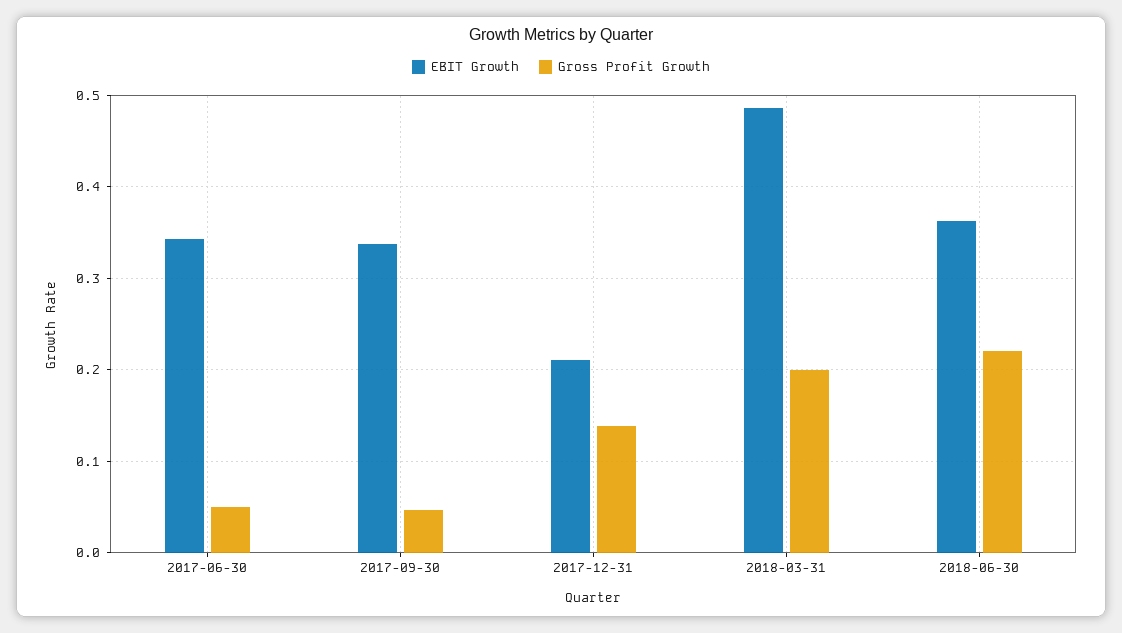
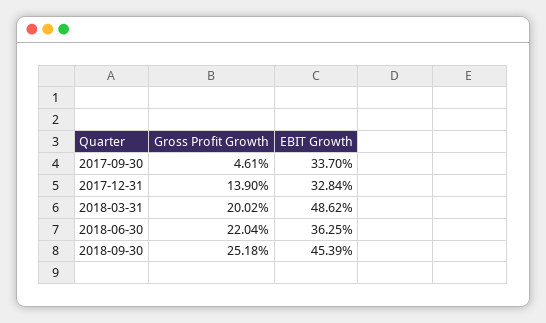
EBIT Growth, 2017-06-30: 0.34 -> none
Gross Profit Growth, 2017-06-30: 0.05 -> none
EBIT Growth, 2017-12-31: 0.21 -> 0.3284
Gross Profit Growth, 2018-09-30: none -> 0.2518
EBIT Growth, 2018-09-30: none -> 0.4539

